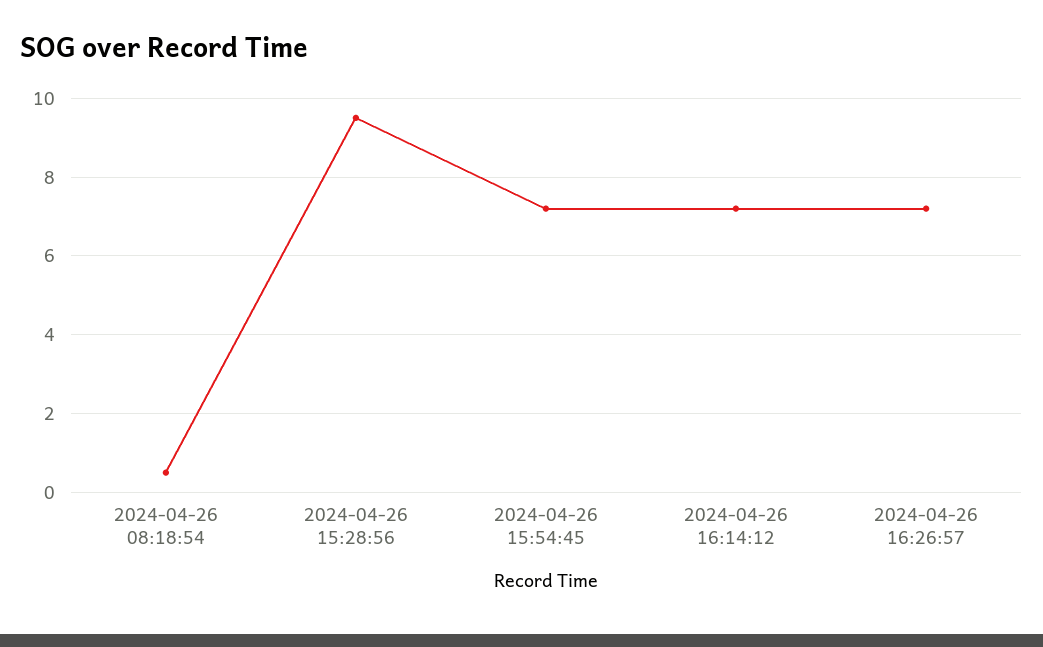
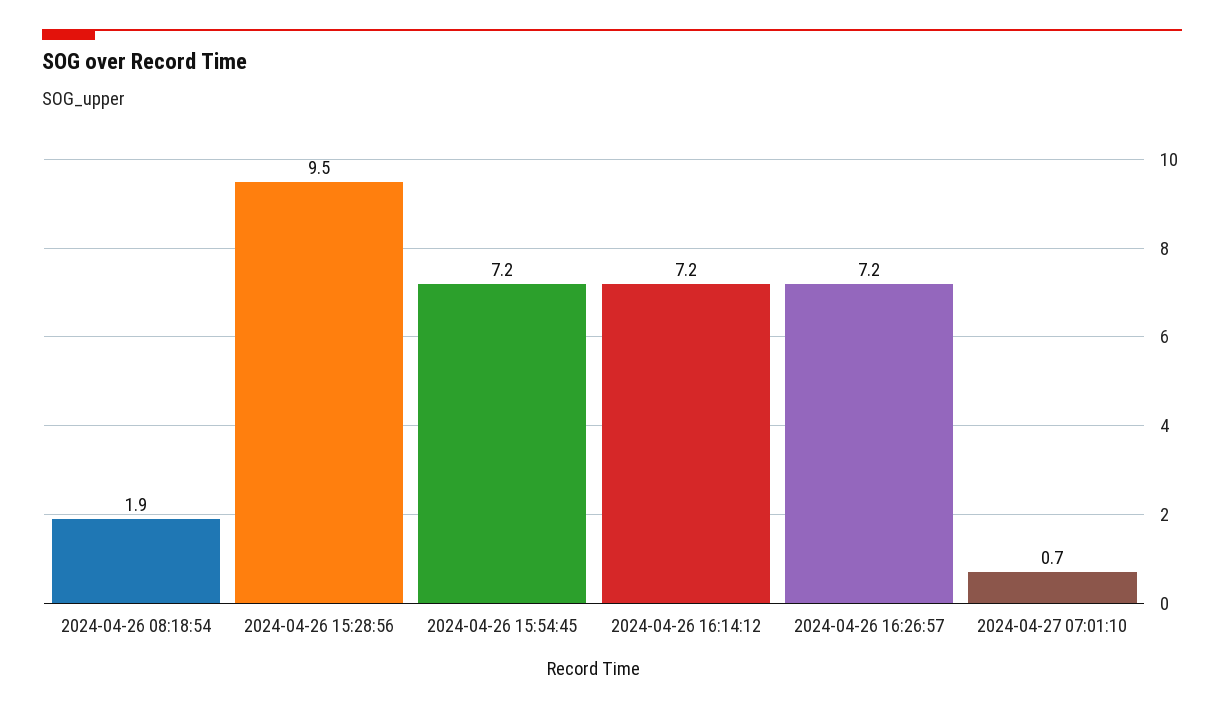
2024-04-26 08:18:54: 0.5 -> 1.9
2024-04-27 07:01:10: none -> 0.7

